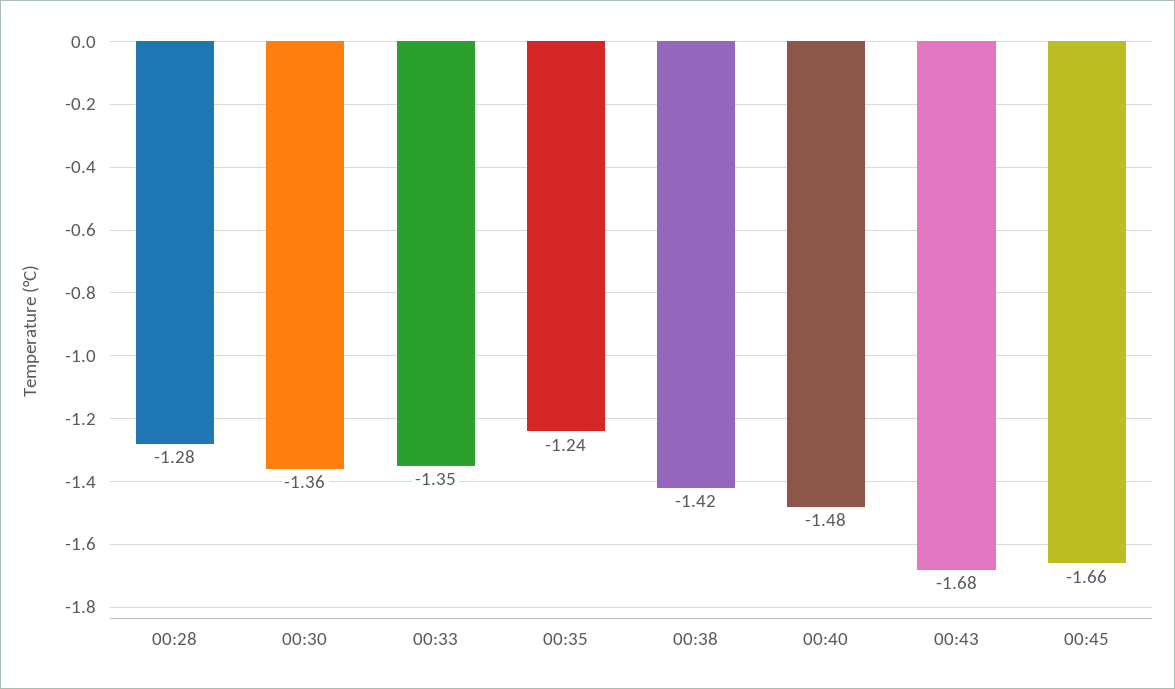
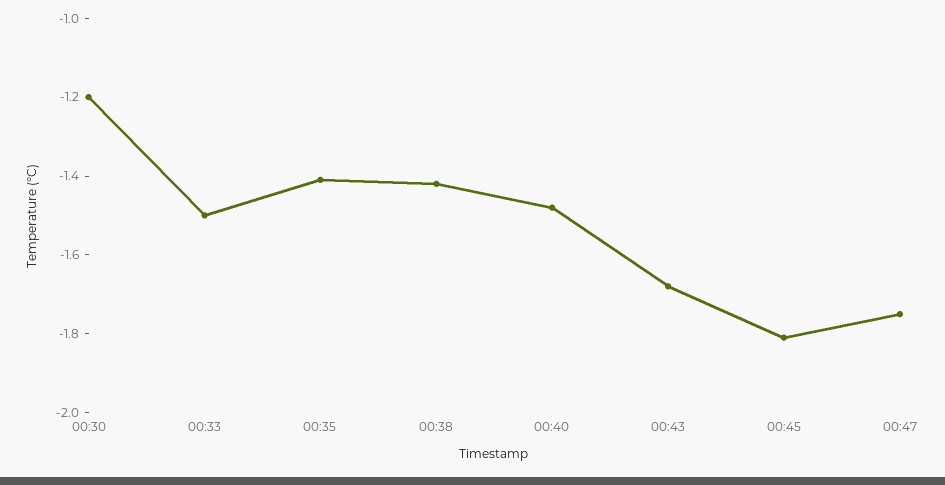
00:28: -1.28 -> none
00:30: -1.36 -> -1.2
00:33: -1.35 -> -1.5
00:35: -1.24 -> -1.4
00:45: -1.66 -> -1.8
00:47: none -> -1.75

